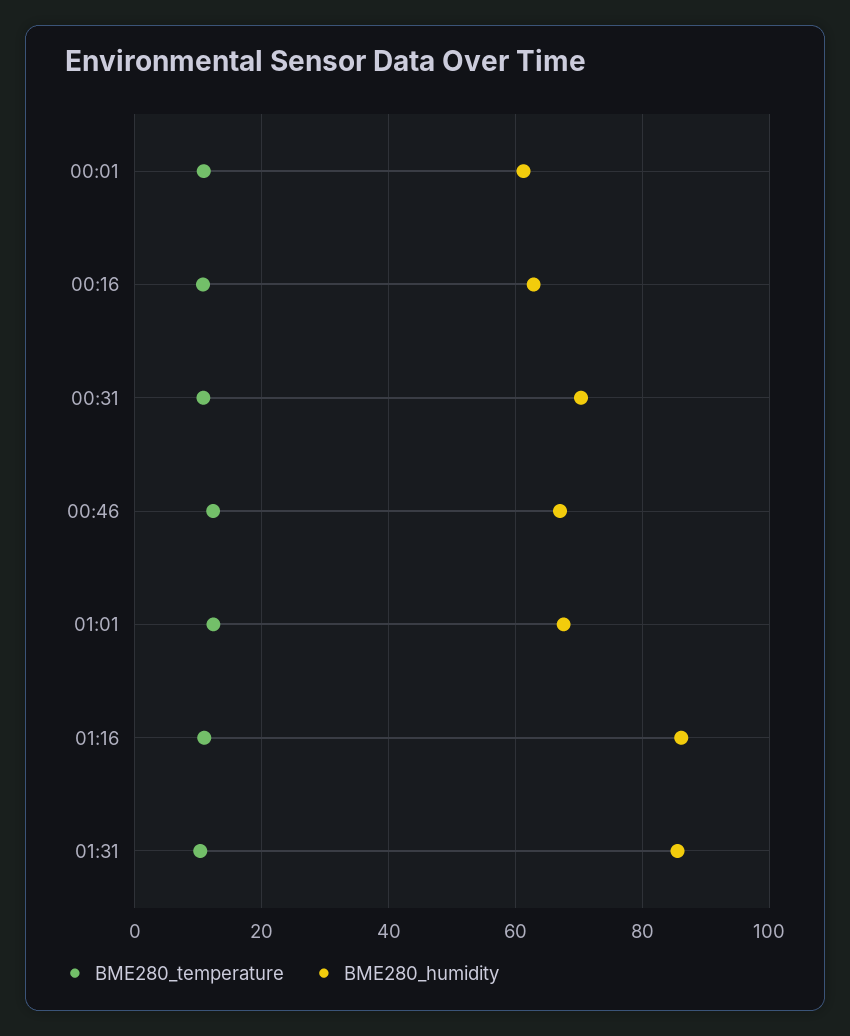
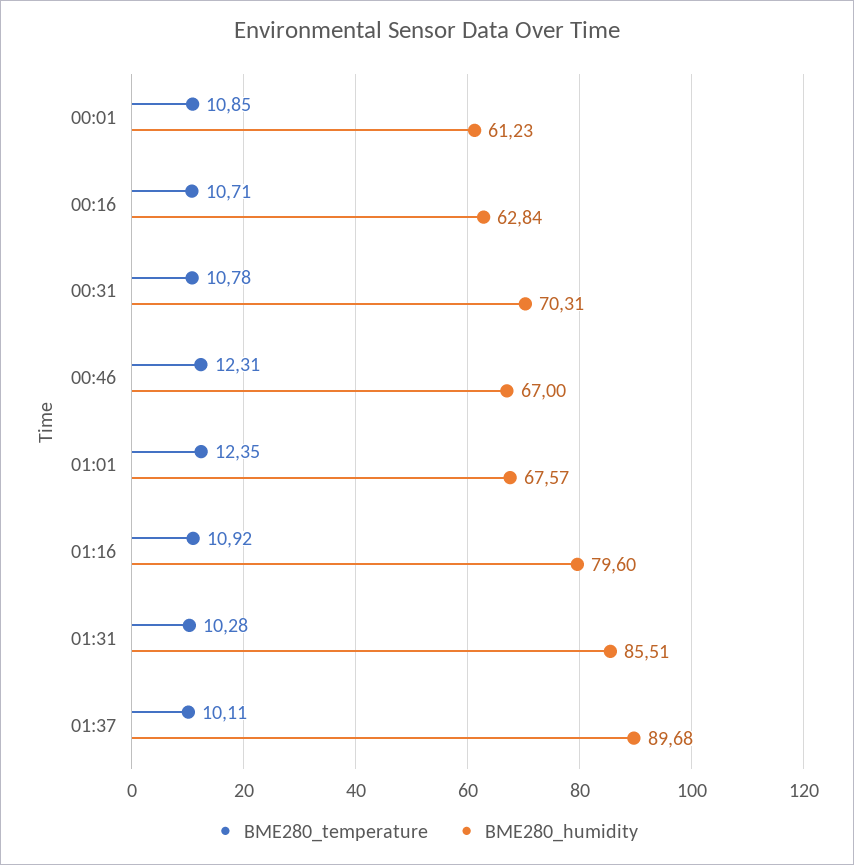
BME280_humidity, 01:16: 86 -> 79.6
BME280_temperature, 01:37: none -> 10.11
BME280_humidity, 01:37: none -> 89.68

